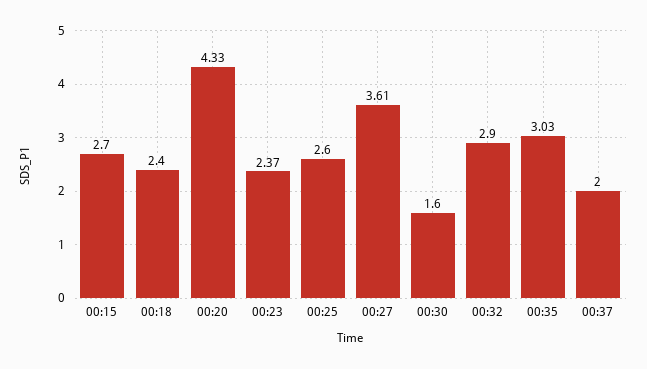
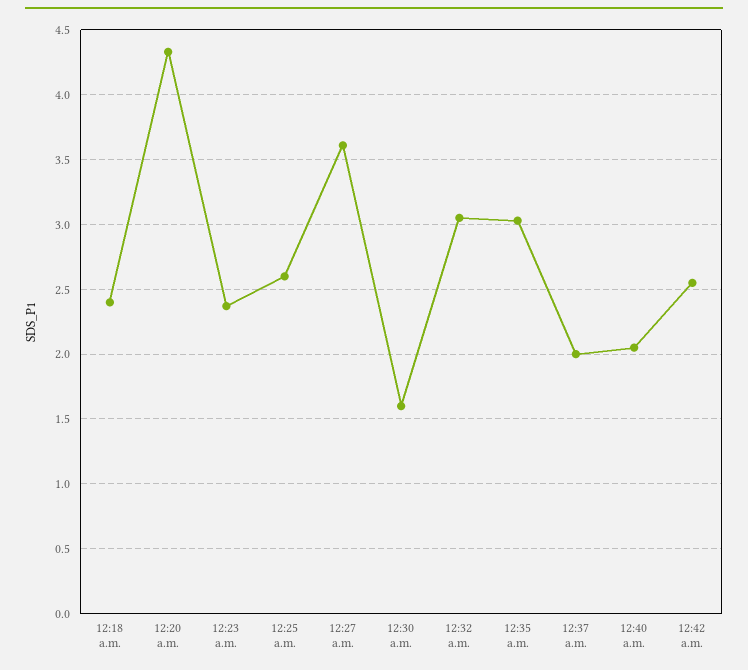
00:15: 2.7 -> none
00:32: 2.9 -> 3.05
12:40 a.m.: none -> 2.05
12:42 a.m.: none -> 2.55

